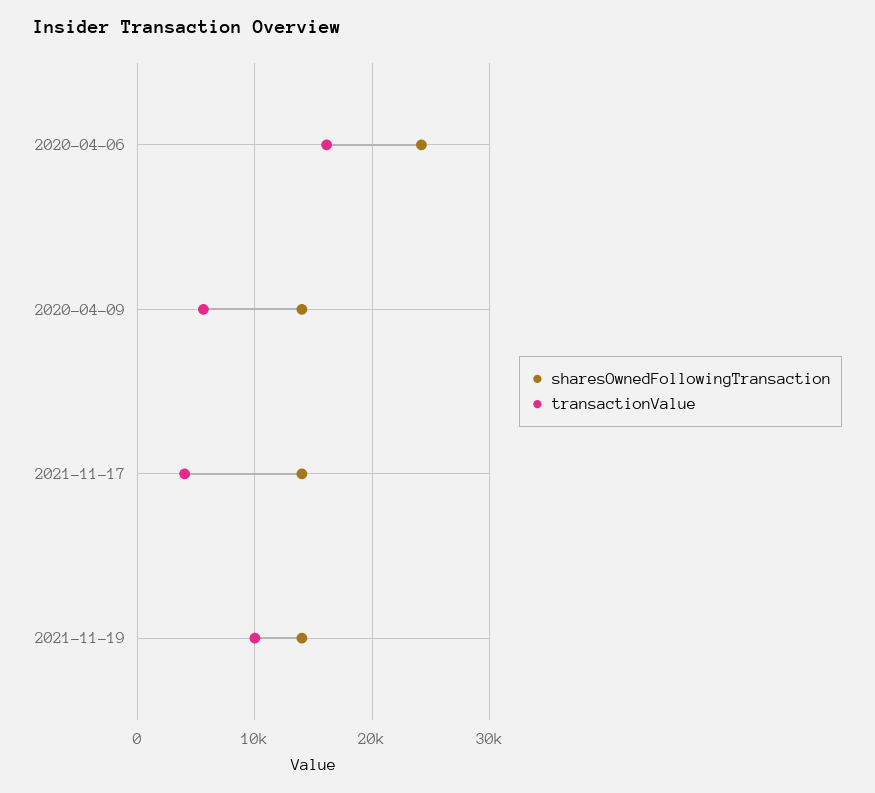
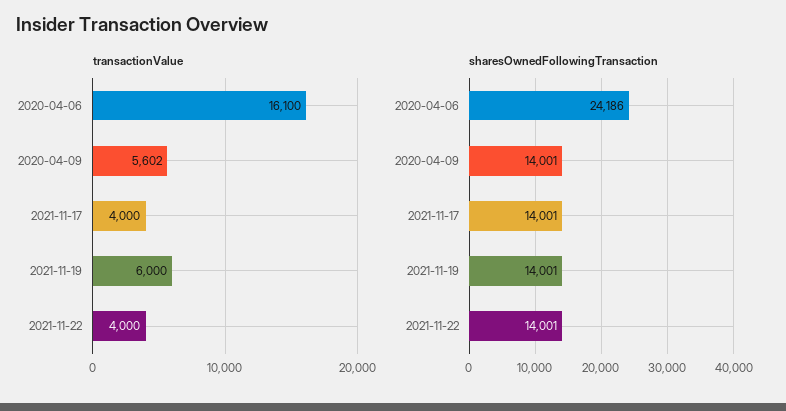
transactionValue, 2021-11-19: 10000 -> 6000
transactionValue, 2021-11-22: none -> 4000
sharesOwnedFollowingTransaction, 2021-11-22: none -> 14001

